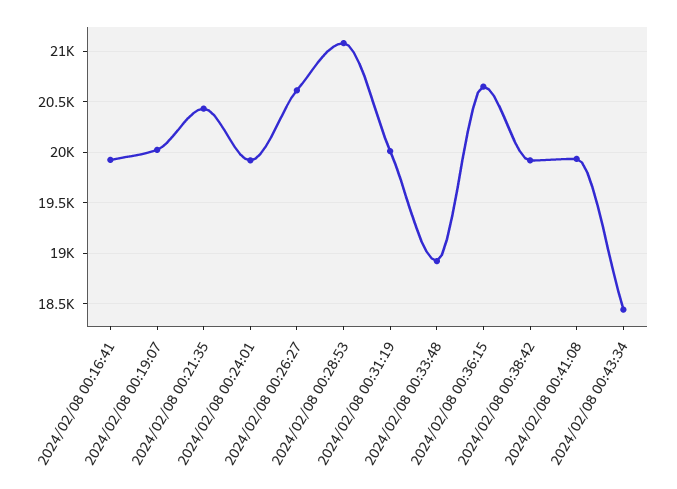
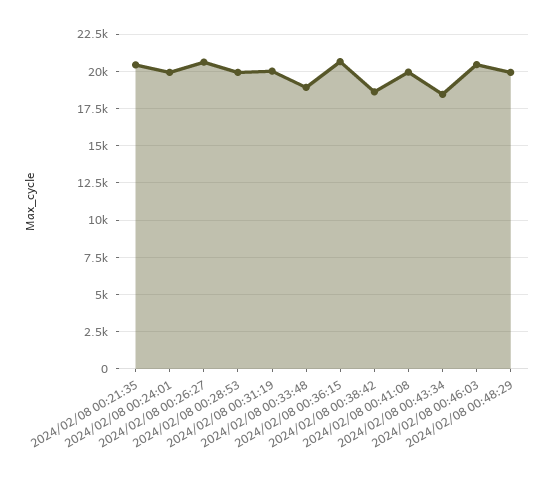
2024/02/08 00:16:41: 19900 -> none
2024/02/08 00:19:07: 20000 -> none
2024/02/08 00:28:53: 21100 -> 20000
2024/02/08 00:38:42: 19900 -> 18500
2024/02/08 00:46:03: none -> 20500
2024/02/08 00:48:29: none -> 20000

